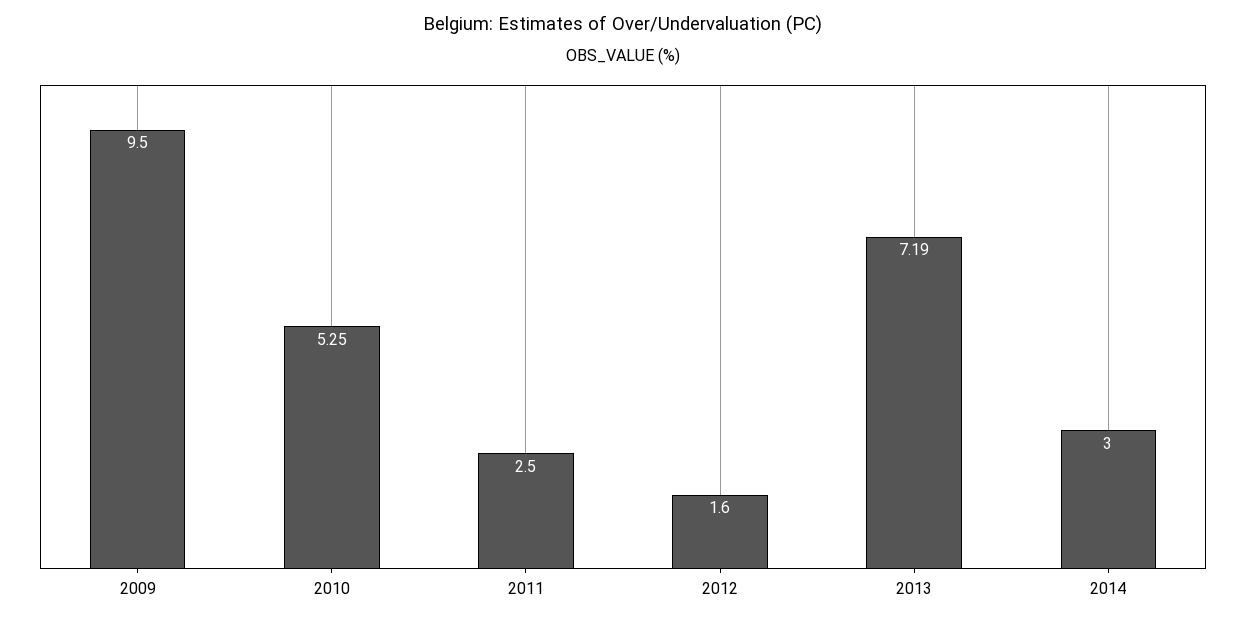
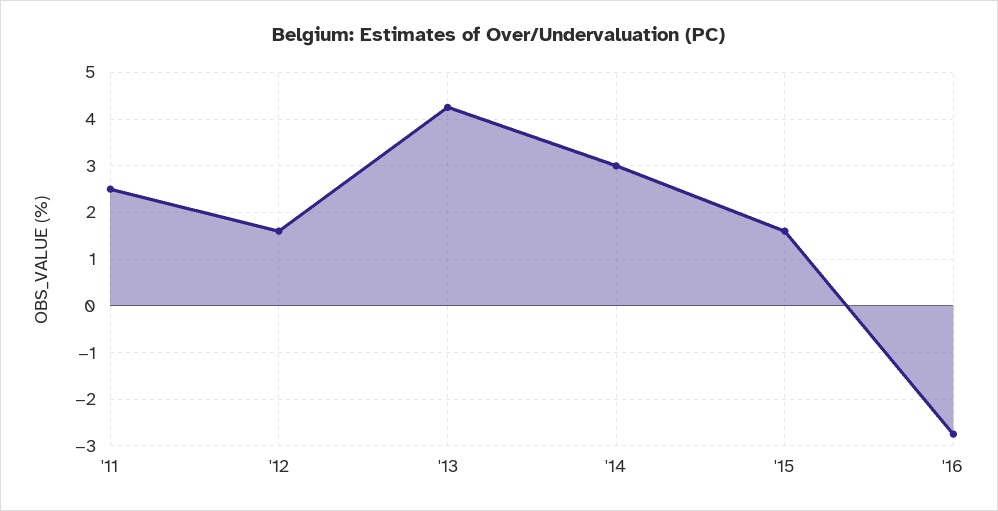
2009: 9.5 -> none
2010: 5.25 -> none
2013: 7.19 -> 4.2
'15: none -> 1.6
'16: none -> -2.8

